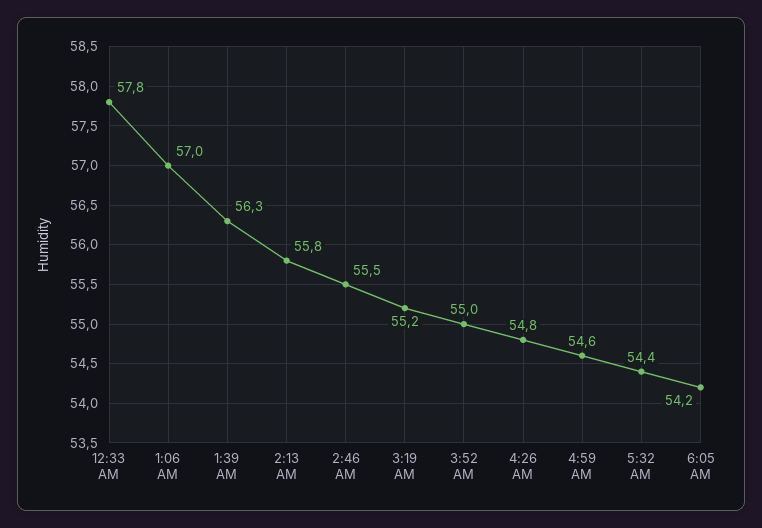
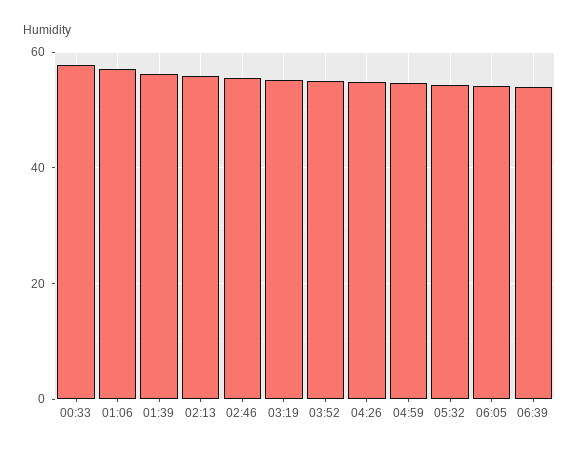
06:39: none -> 54

